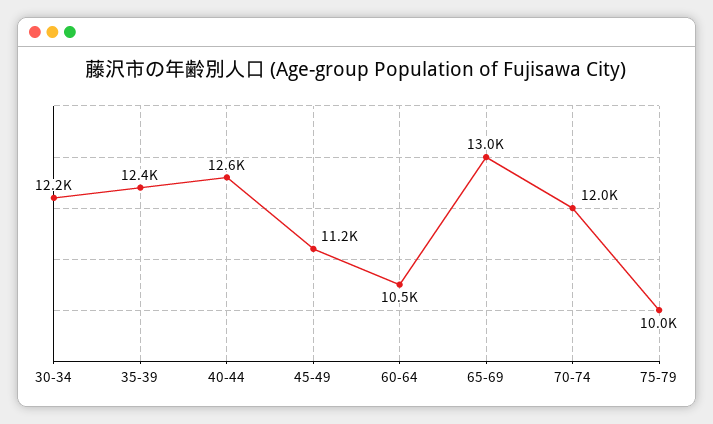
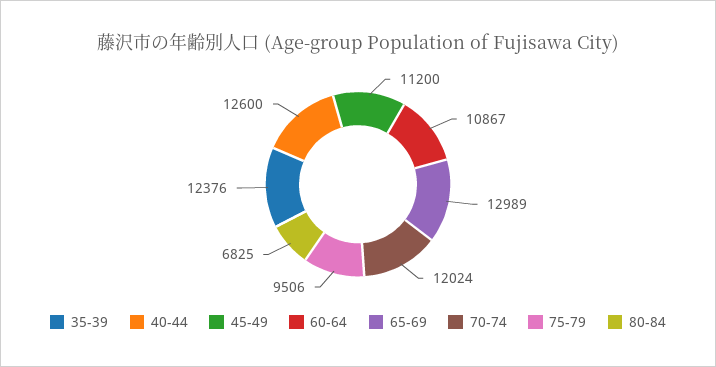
30-34: 12200 -> none
60-64: 10500 -> 10867
75-79: 10000 -> 9506
80-84: none -> 6825

